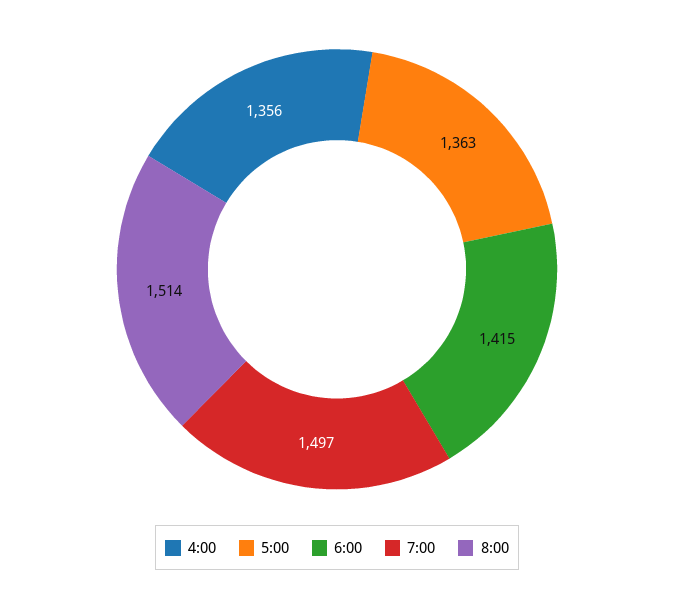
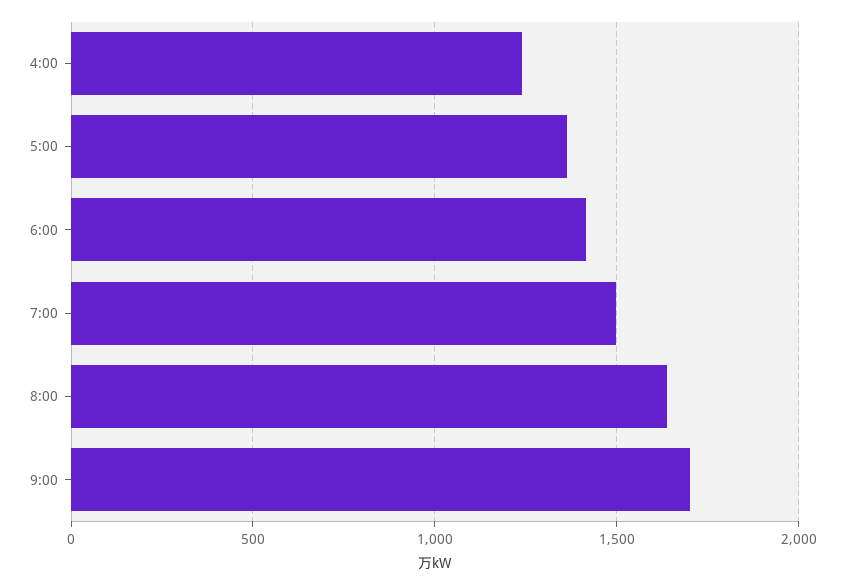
4:00: 1356 -> 1250
8:00: 1514 -> 1650
9:00: none -> 1700

